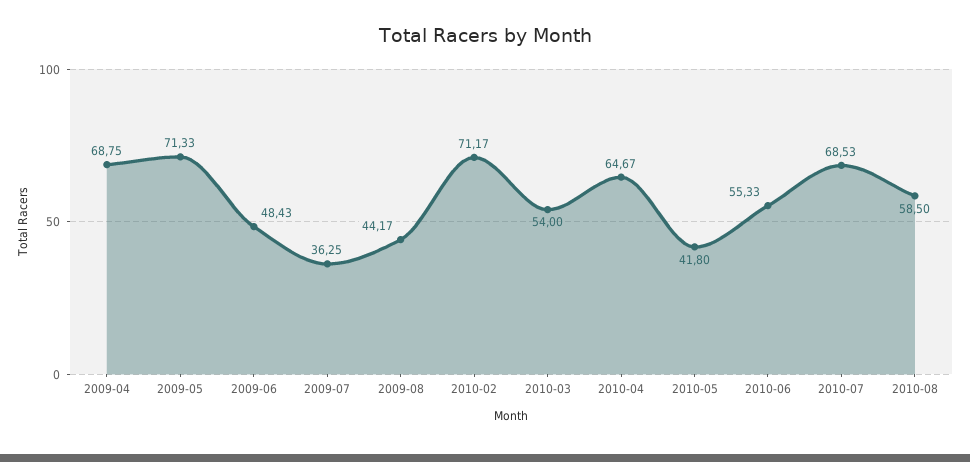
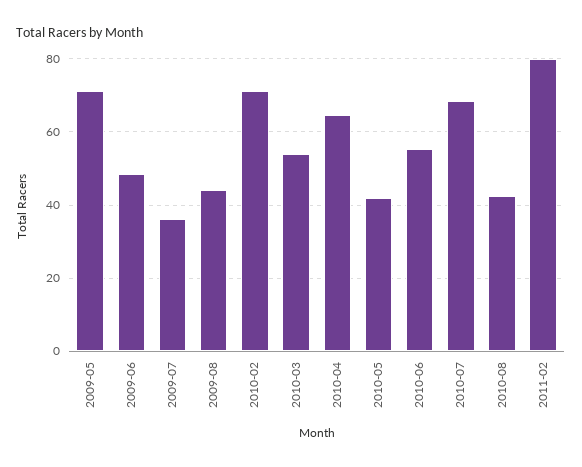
2009-04: 68.75 -> none
2010-08: 58.5 -> 42
2011-02: none -> 80

